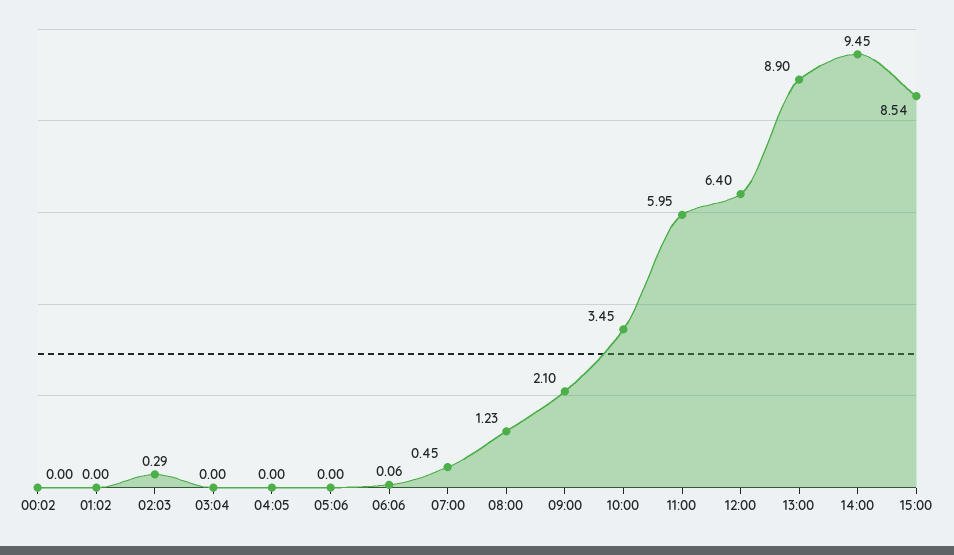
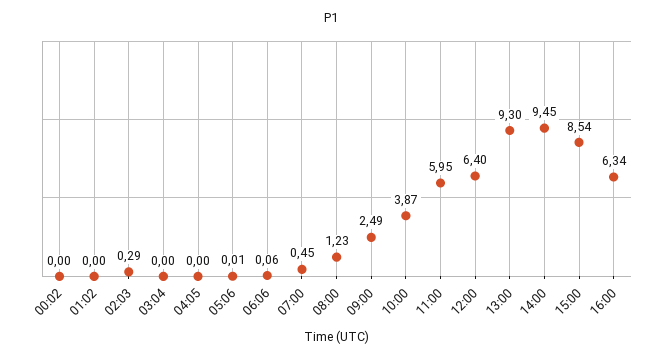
05:06: 0 -> 0.01
09:00: 2.1 -> 2.49
10:00: 3.45 -> 3.87
13:00: 8.9 -> 9.3
16:00: none -> 6.34

